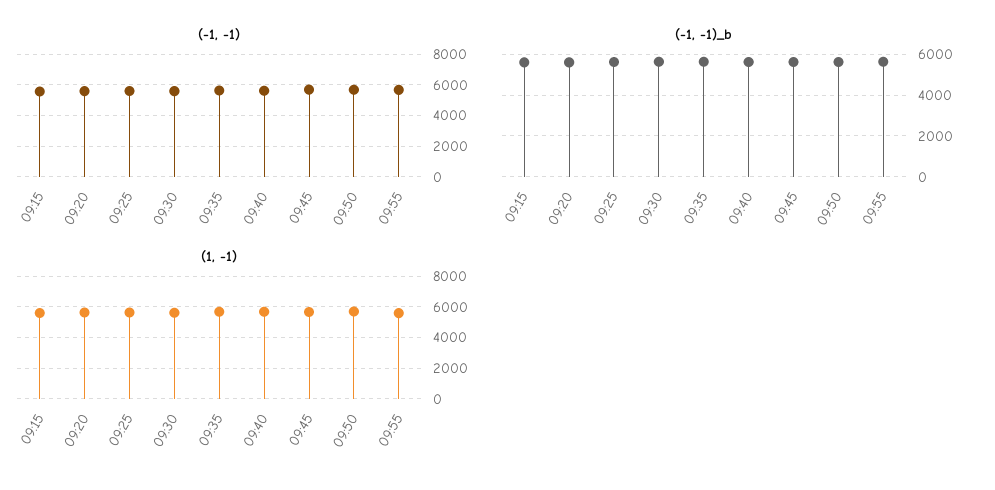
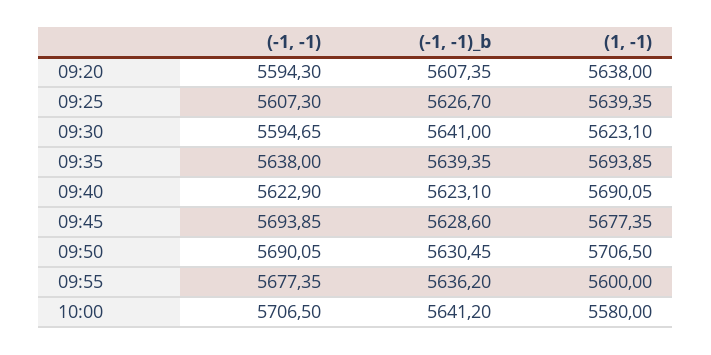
(-1, -1), 09:15: 5500 -> none
(-1, -1)_b, 09:15: 5500 -> none
(1, -1), 09:15: 5500 -> none
(-1, -1), 10:00: none -> 5706.5
(-1, -1)_b, 10:00: none -> 5641.2
(1, -1), 10:00: none -> 5580

